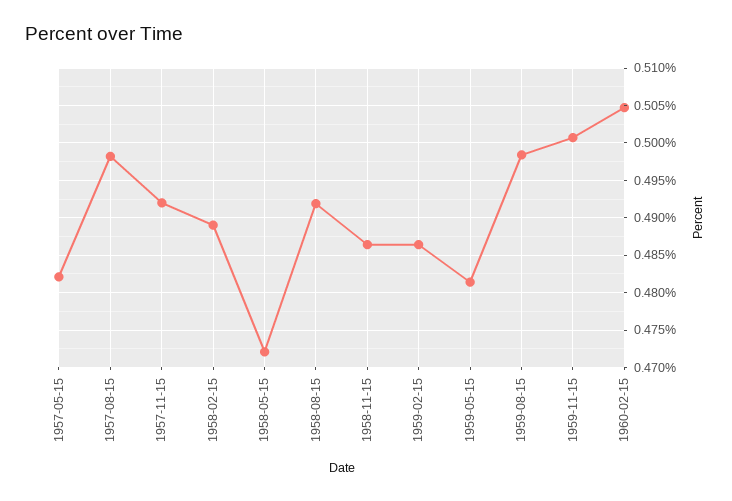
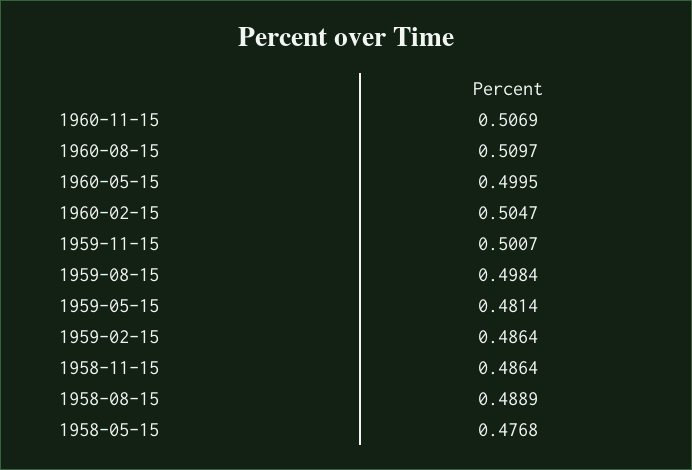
1957-05-15: 0.482 -> none
1957-08-15: 0.498 -> none
1957-11-15: 0.492 -> none
1958-02-15: 0.489 -> none
1958-05-15: 0.472 -> 0.4768
1958-08-15: 0.492 -> 0.4889
1960-11-15: none -> 0.5069
1960-08-15: none -> 0.5097
1960-05-15: none -> 0.4995

